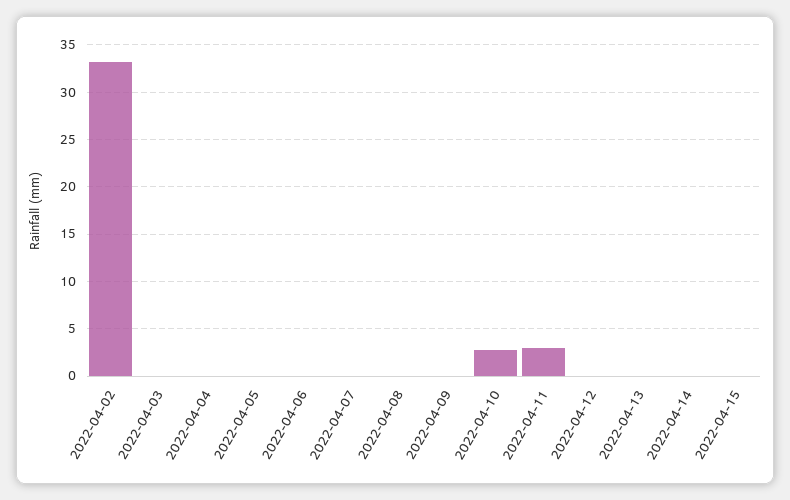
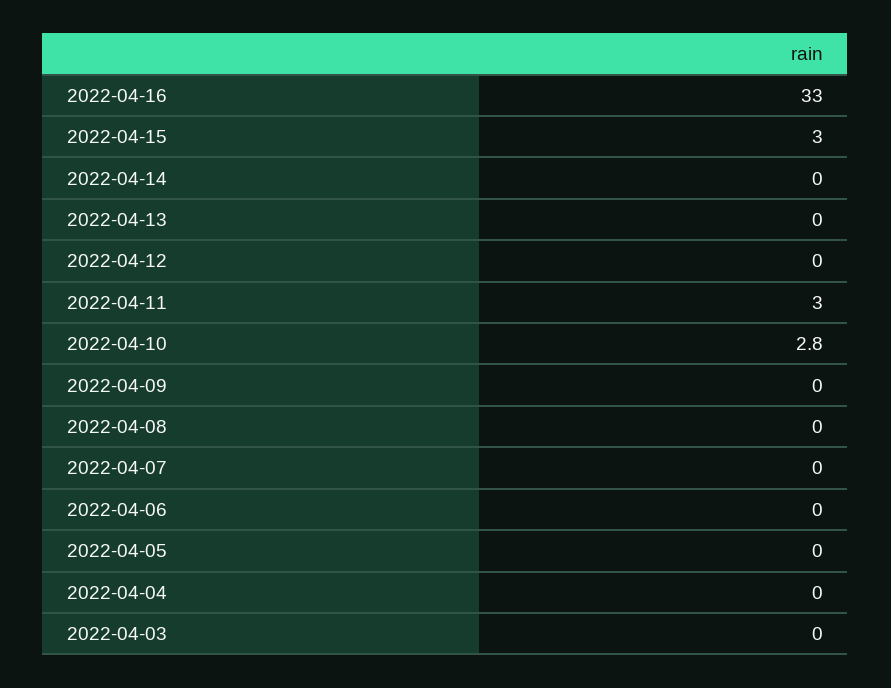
2022-04-02: 33 -> none
2022-04-15: 0 -> 3
2022-04-16: none -> 33

